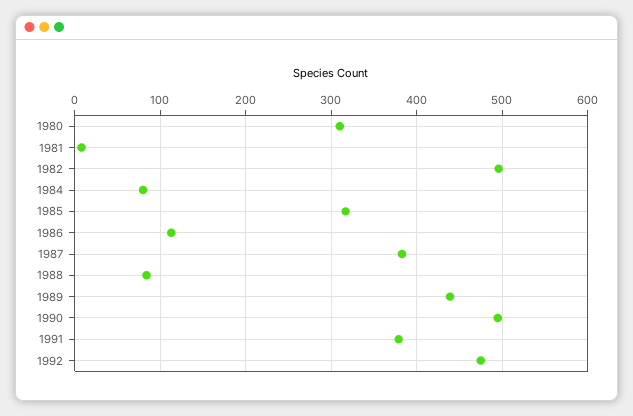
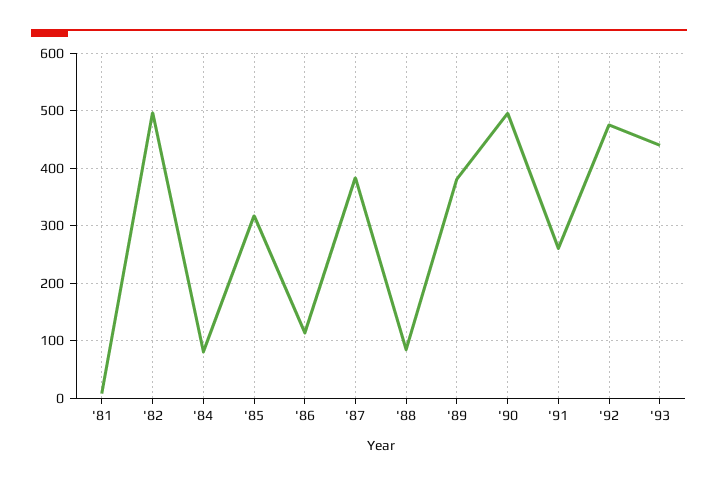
1980: 310 -> none
1989: 440 -> 380
1991: 380 -> 260
'93: none -> 440

